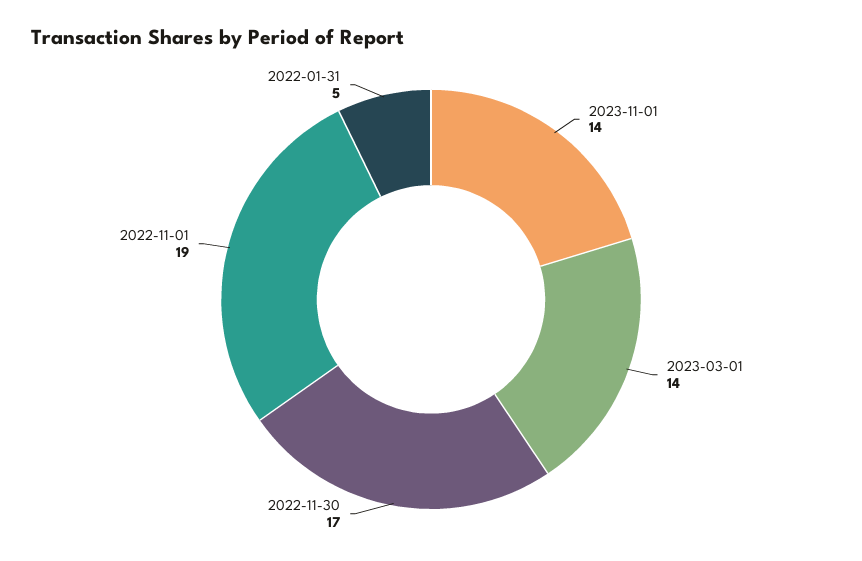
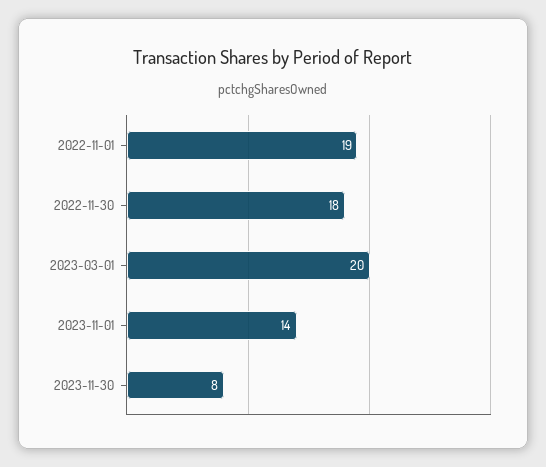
2023-03-01: 14 -> 20
2022-11-30: 17 -> 18
2022-01-31: 5 -> none
2023-11-30: none -> 8

